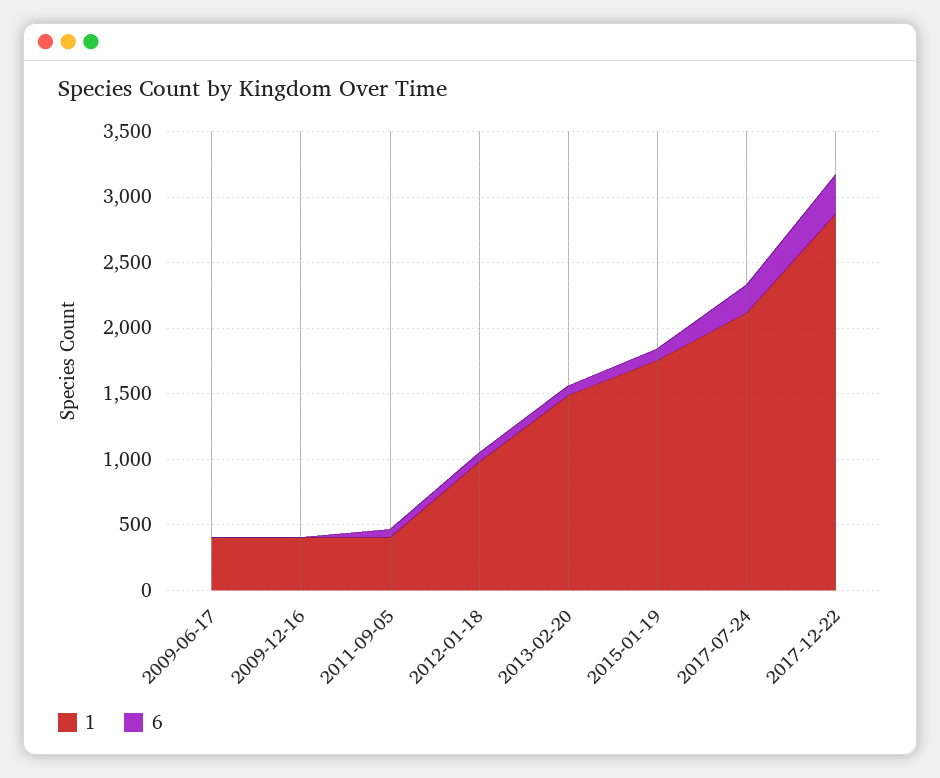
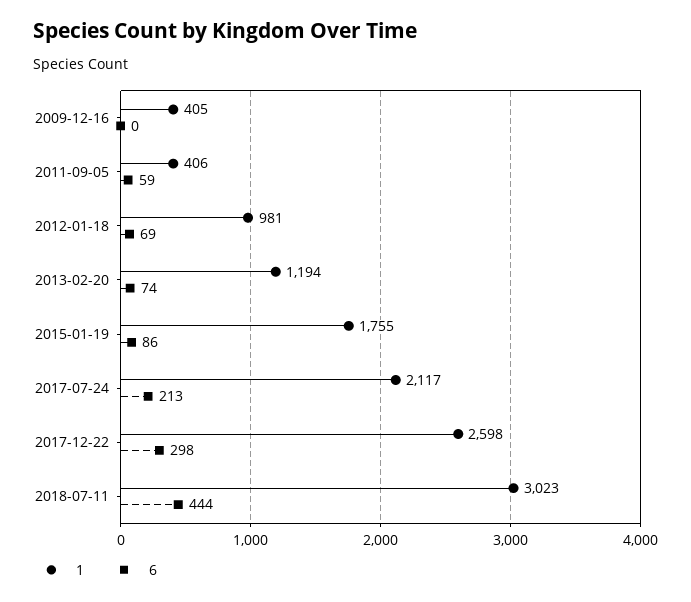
1, 2009-06-17: 400 -> none
6, 2009-06-17: 0 -> none
1, 2013-02-20: 1500 -> 1194
1, 2017-12-22: 2900 -> 2598
1, 2018-07-11: none -> 3023
6, 2018-07-11: none -> 444

